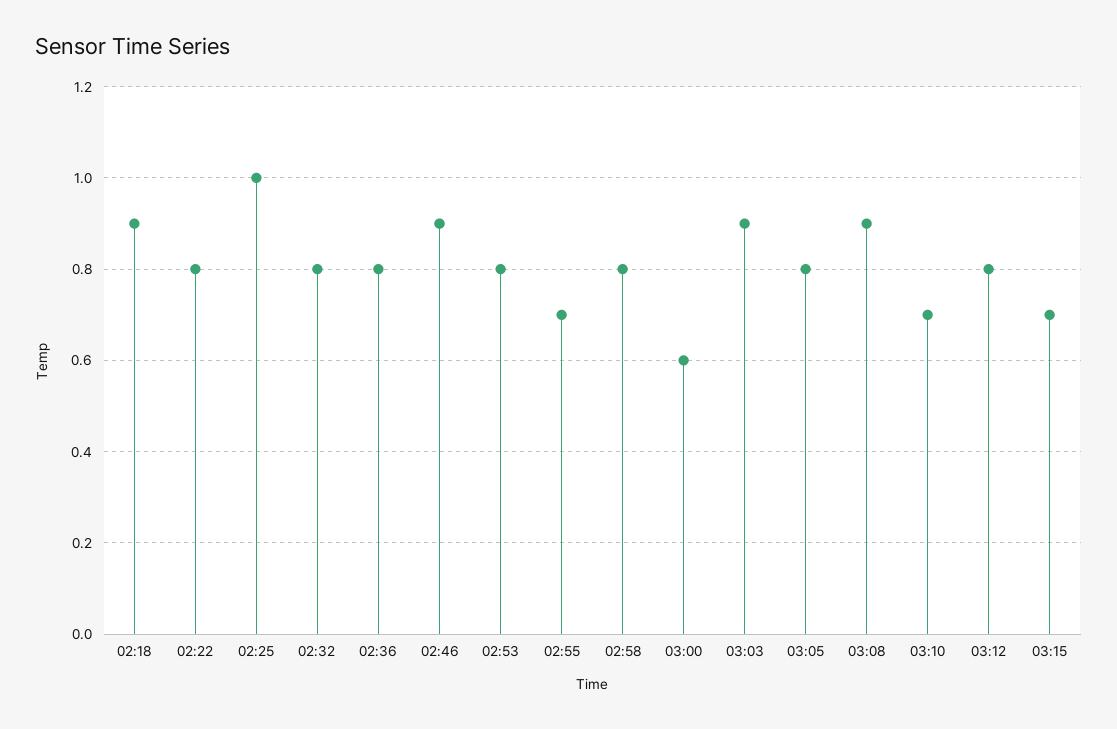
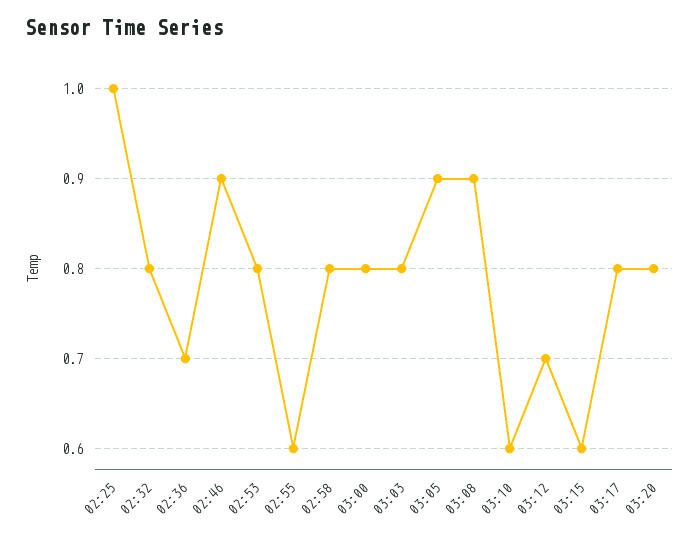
02:18: 0.9 -> none
02:22: 0.8 -> none
02:36: 0.8 -> 0.7
02:55: 0.7 -> 0.6
03:00: 0.6 -> 0.8
03:03: 0.9 -> 0.8
03:05: 0.8 -> 0.9
03:10: 0.7 -> 0.6
03:12: 0.8 -> 0.7
03:15: 0.7 -> 0.6
03:17: none -> 0.8
03:20: none -> 0.8

